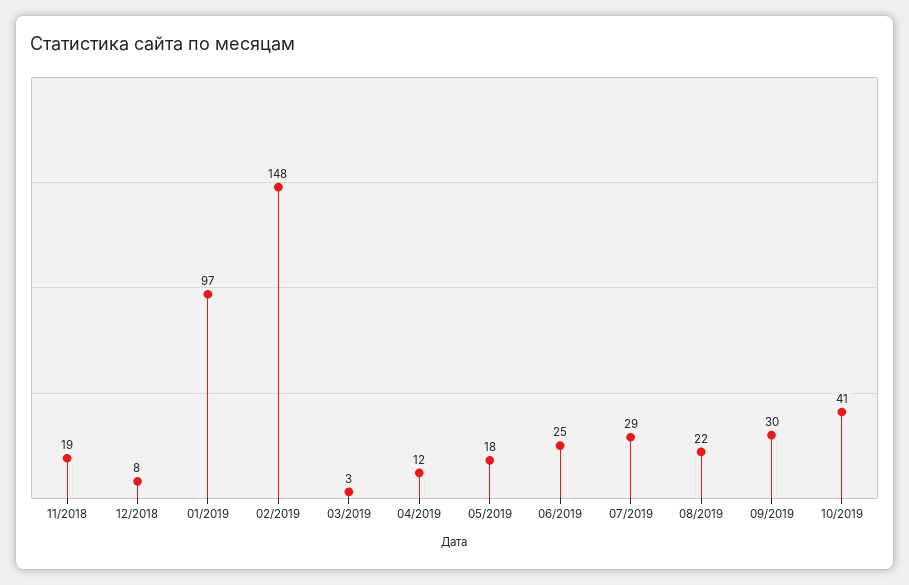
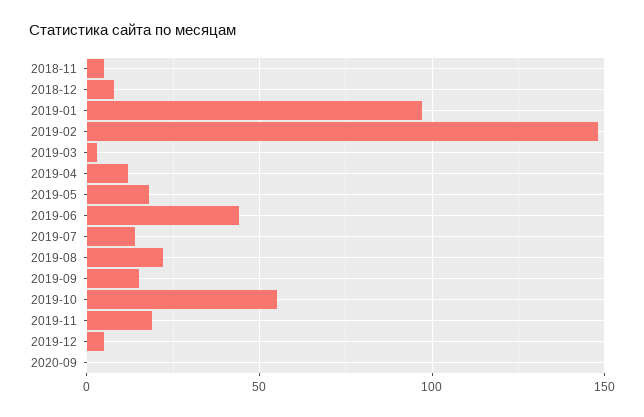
11/2018: 19 -> 5
06/2019: 25 -> 45
07/2019: 29 -> 15
09/2019: 30 -> 15
10/2019: 41 -> 55
2019-11: none -> 20
2019-12: none -> 5
2020-09: none -> 0

